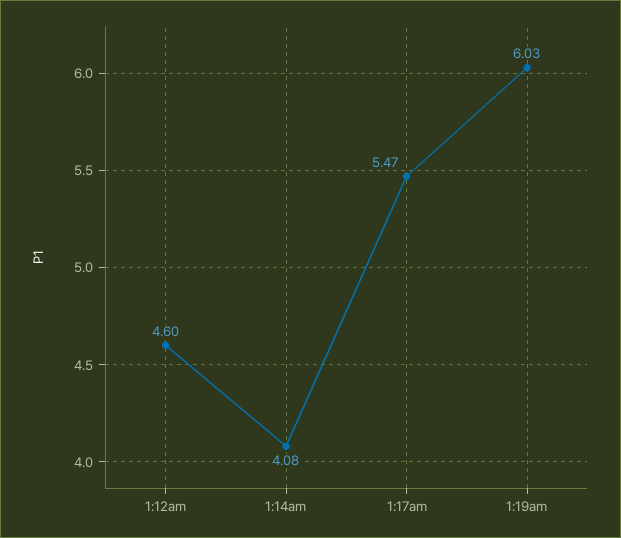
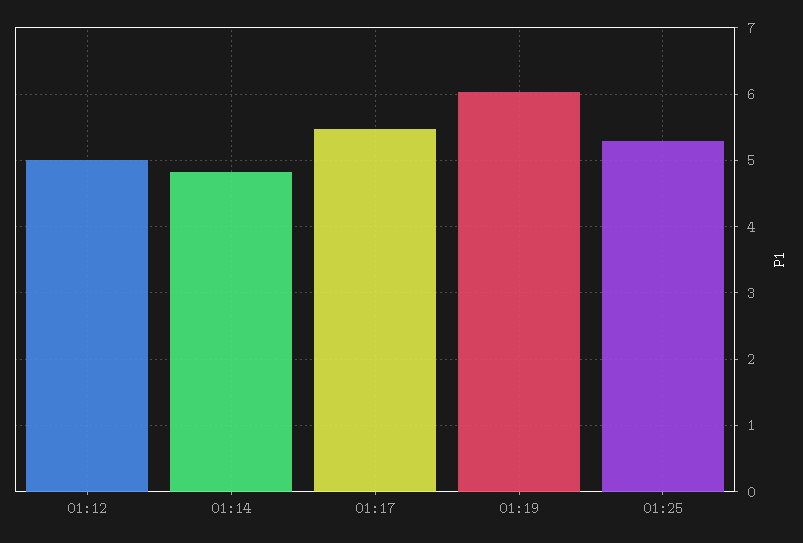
1:12am: 4.6 -> 5
1:14am: 4.08 -> 4.8
01:25: none -> 5.3

